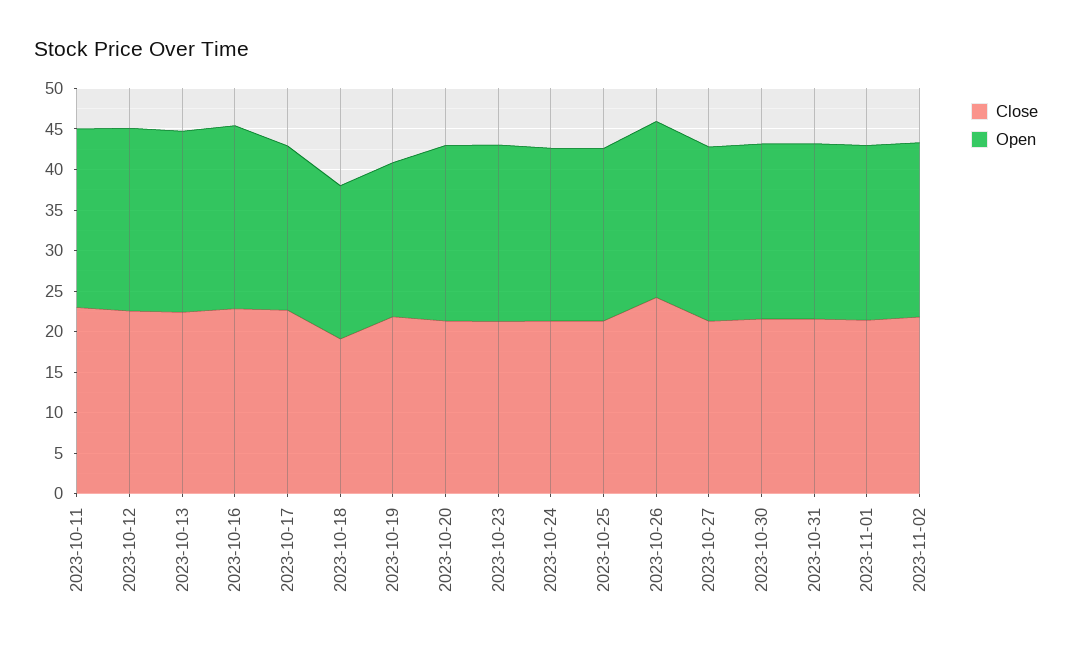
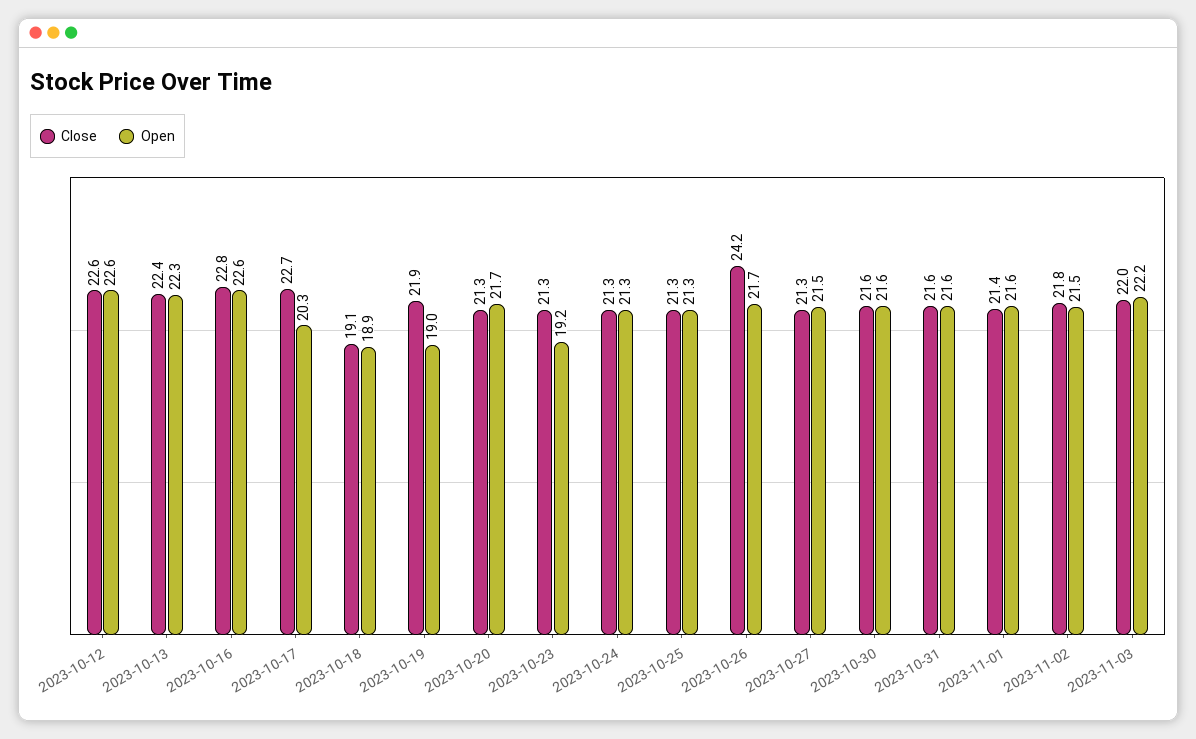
Close, 2023-10-11: 23 -> none
Open, 2023-10-11: 22 -> none
Open, 2023-10-23: 22 -> 19.2
Close, 2023-11-03: none -> 22
Open, 2023-11-03: none -> 22.2

